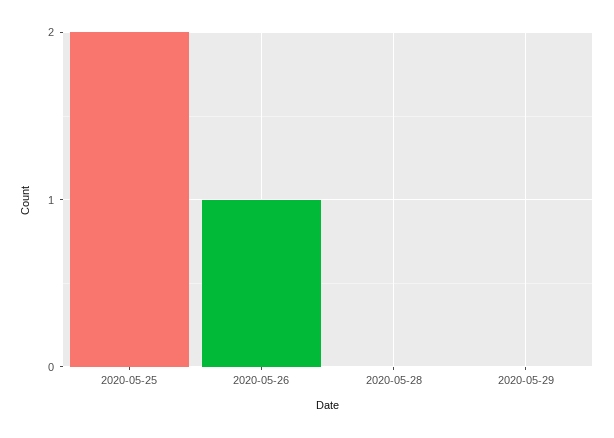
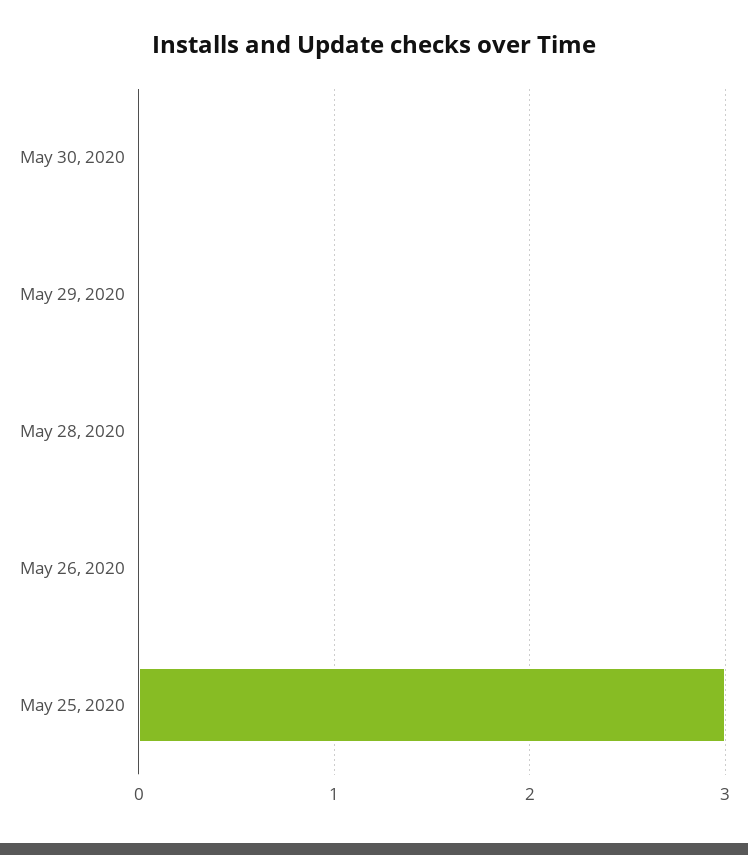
2020-05-25: 2 -> 3
2020-05-26: 1 -> 0
May 30, 2020: none -> 0

